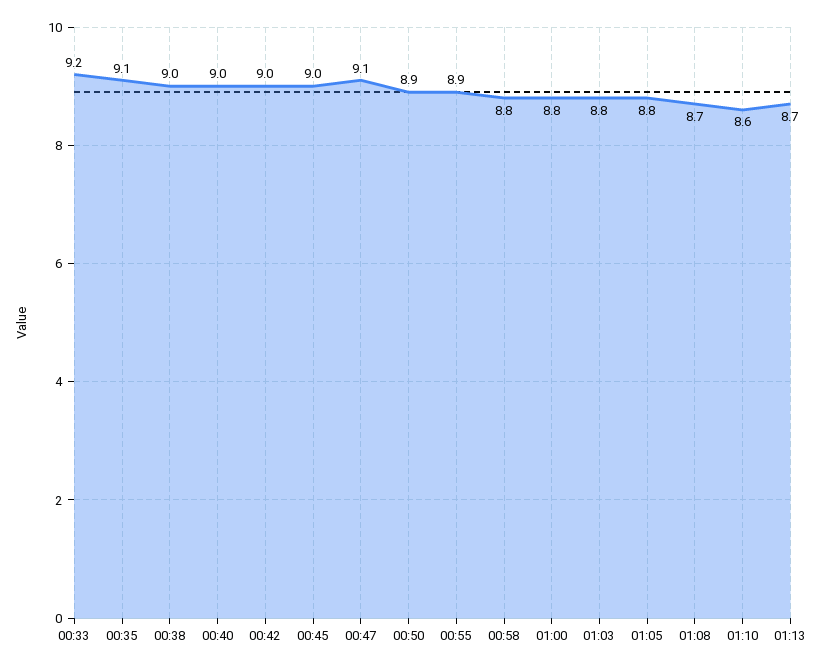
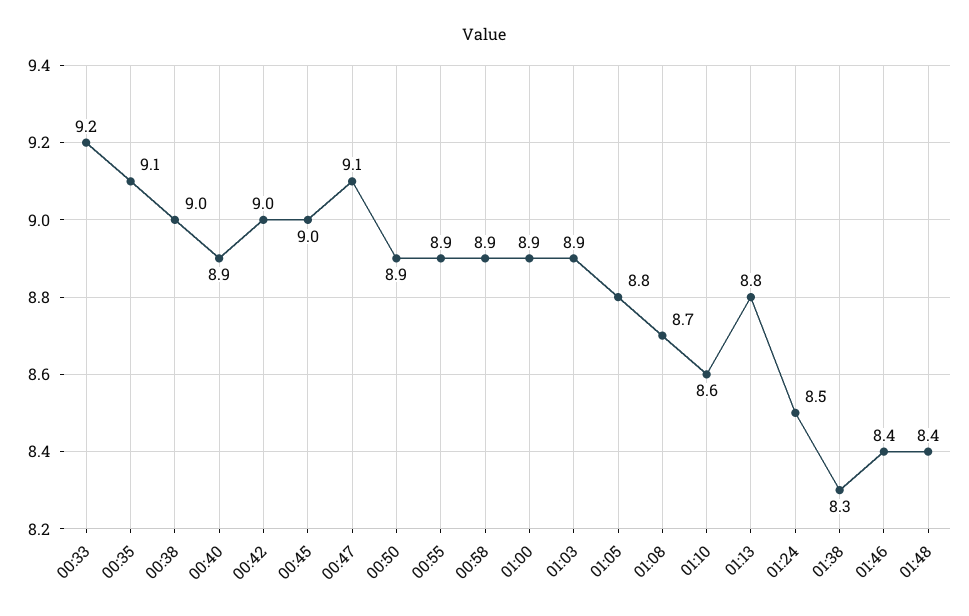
00:40: 9 -> 8.9
00:58: 8.8 -> 8.9
01:00: 8.8 -> 8.9
01:03: 8.8 -> 8.9
01:13: 8.7 -> 8.8
01:24: none -> 8.5
01:38: none -> 8.3
01:46: none -> 8.4
01:48: none -> 8.4

